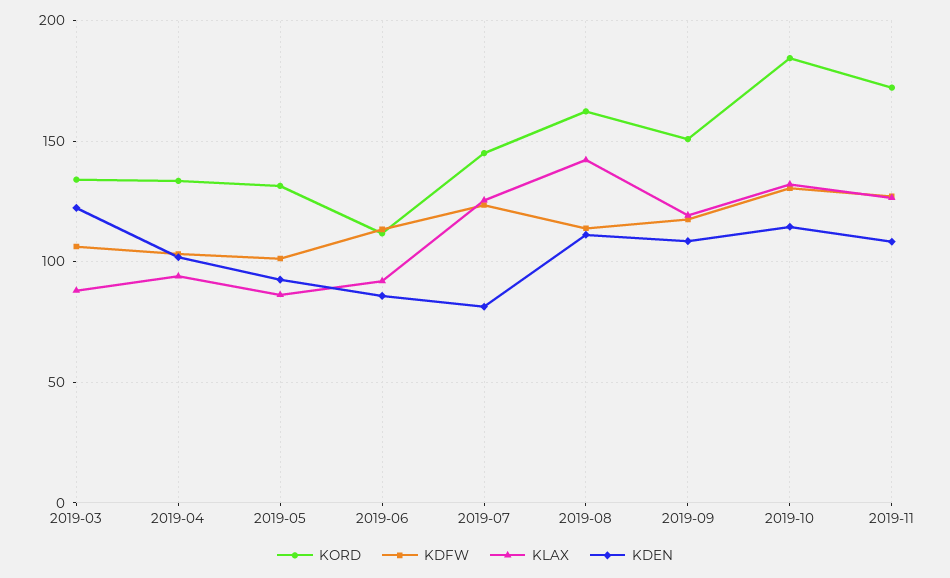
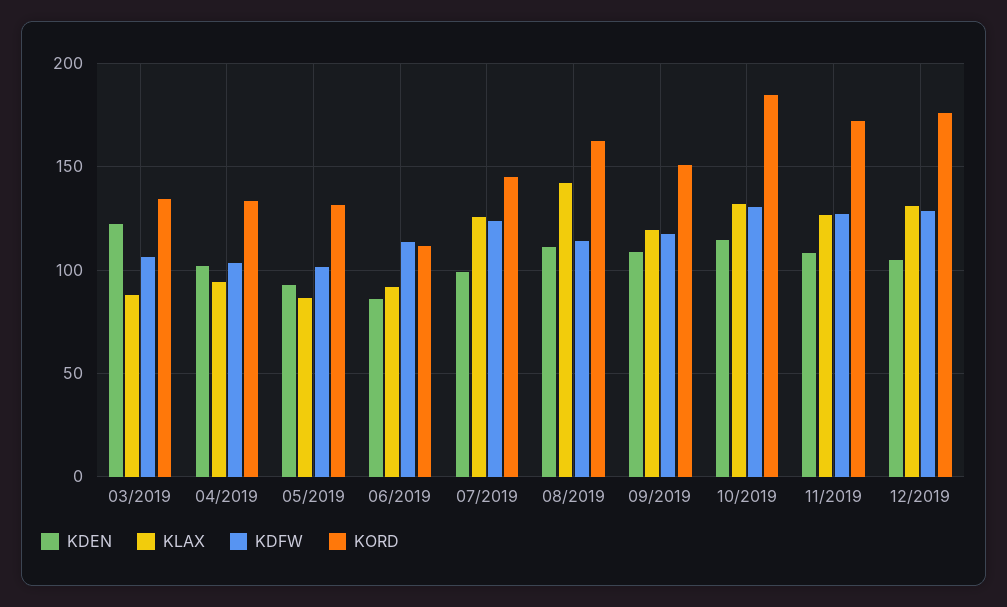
KDEN, 2019-07: 80 -> 100
KDEN, 12/2019: none -> 105
KLAX, 12/2019: none -> 130
KDFW, 12/2019: none -> 130
KORD, 12/2019: none -> 175

